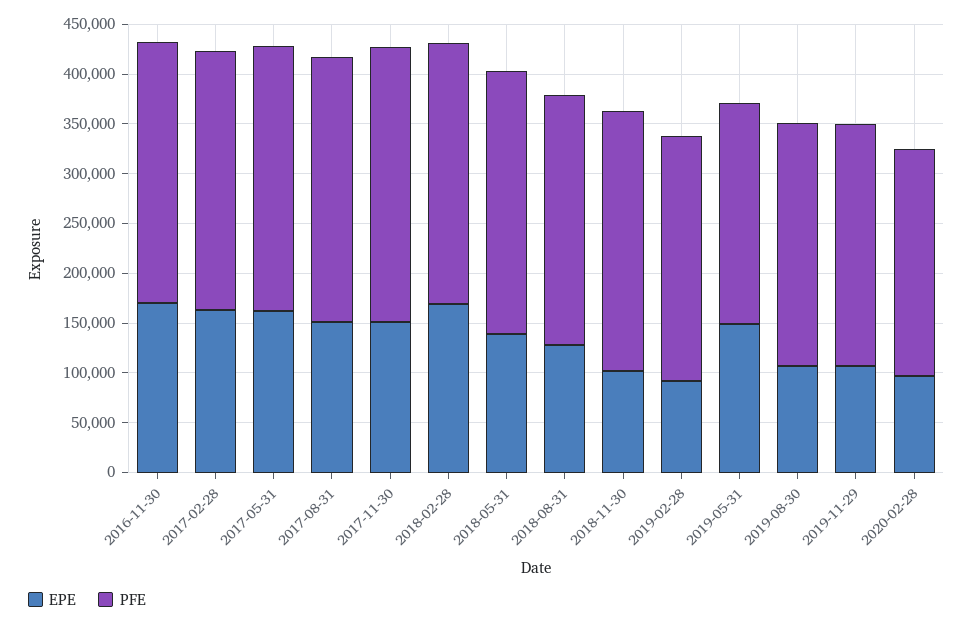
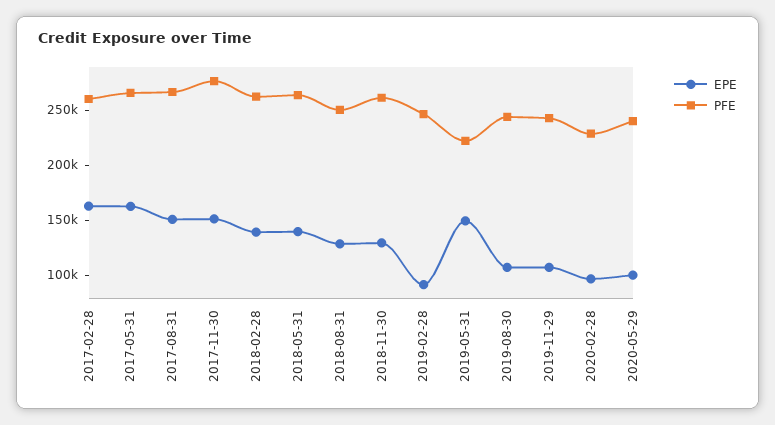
EPE, 2016-11-30: 170000 -> none
PFE, 2016-11-30: 260000 -> none
EPE, 2018-02-28: 170000 -> 140000
EPE, 2018-11-30: 100000 -> 130000
EPE, 2020-05-29: none -> 100000
PFE, 2020-05-29: none -> 240000

